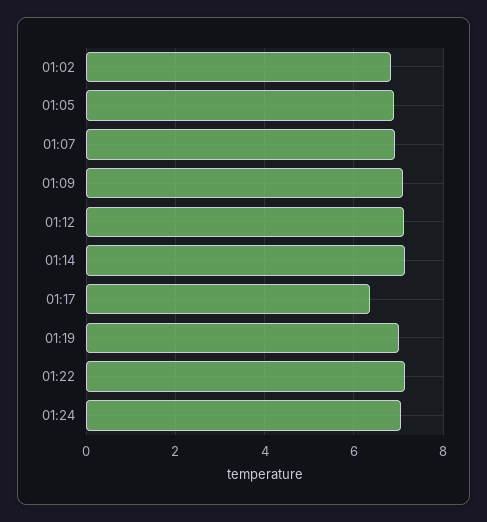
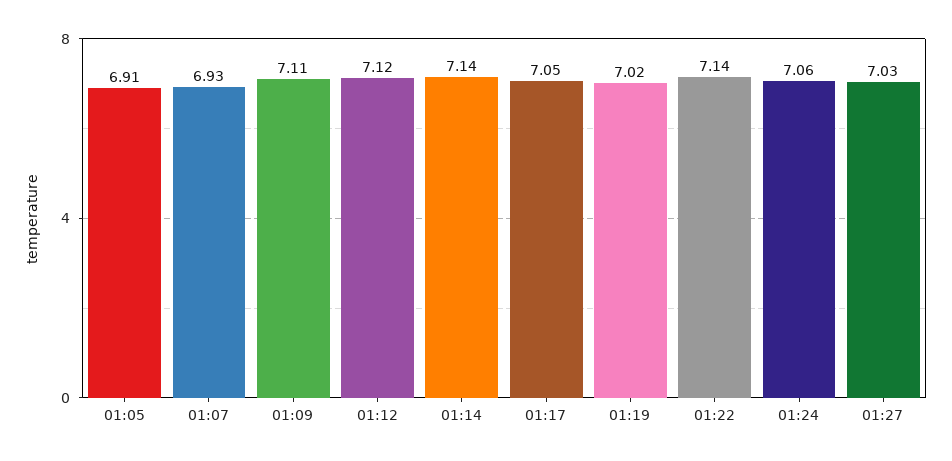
01:02: 6.8 -> none
01:17: 6.4 -> 7.05
01:27: none -> 7.03

